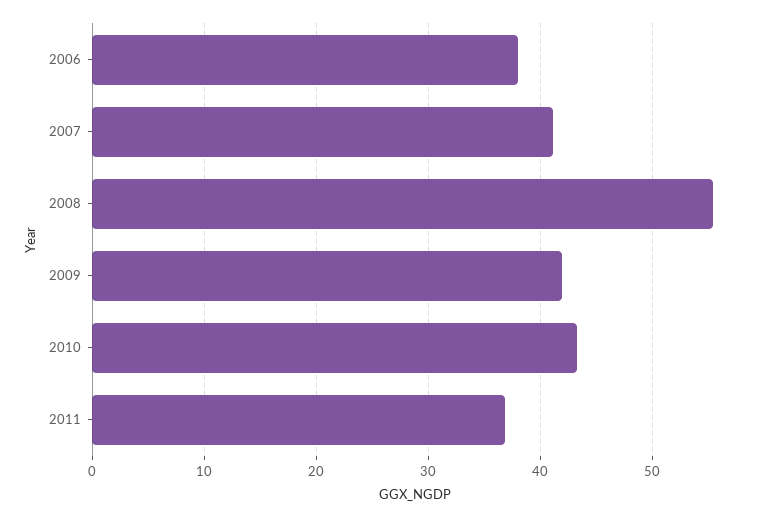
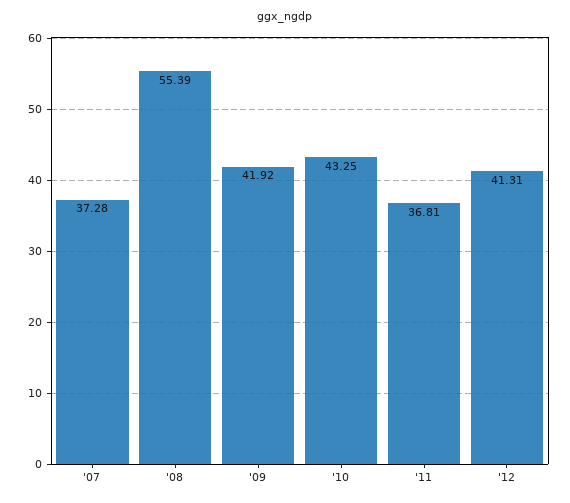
2006: 38 -> none
2007: 41 -> 37.28
'12: none -> 41.31

